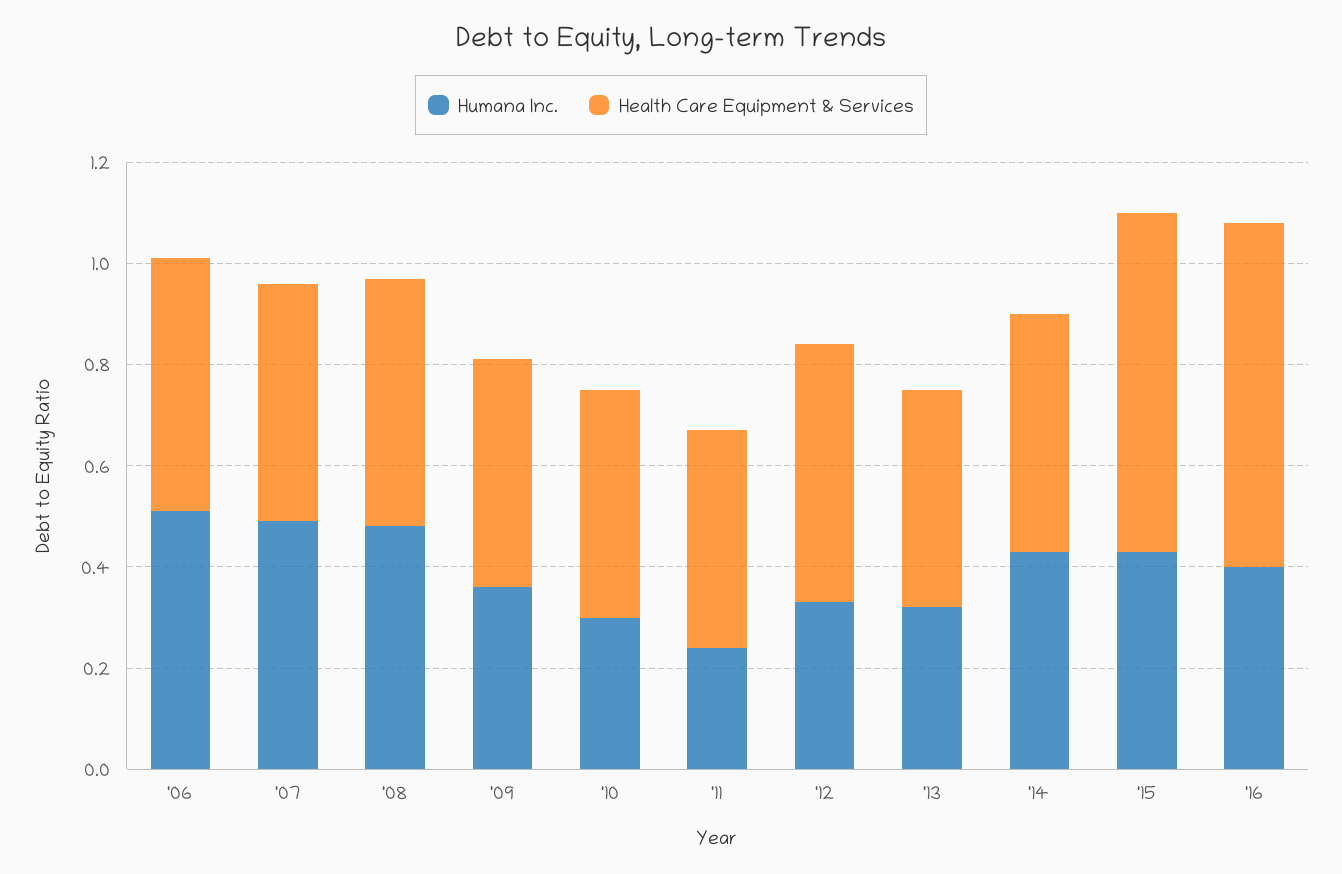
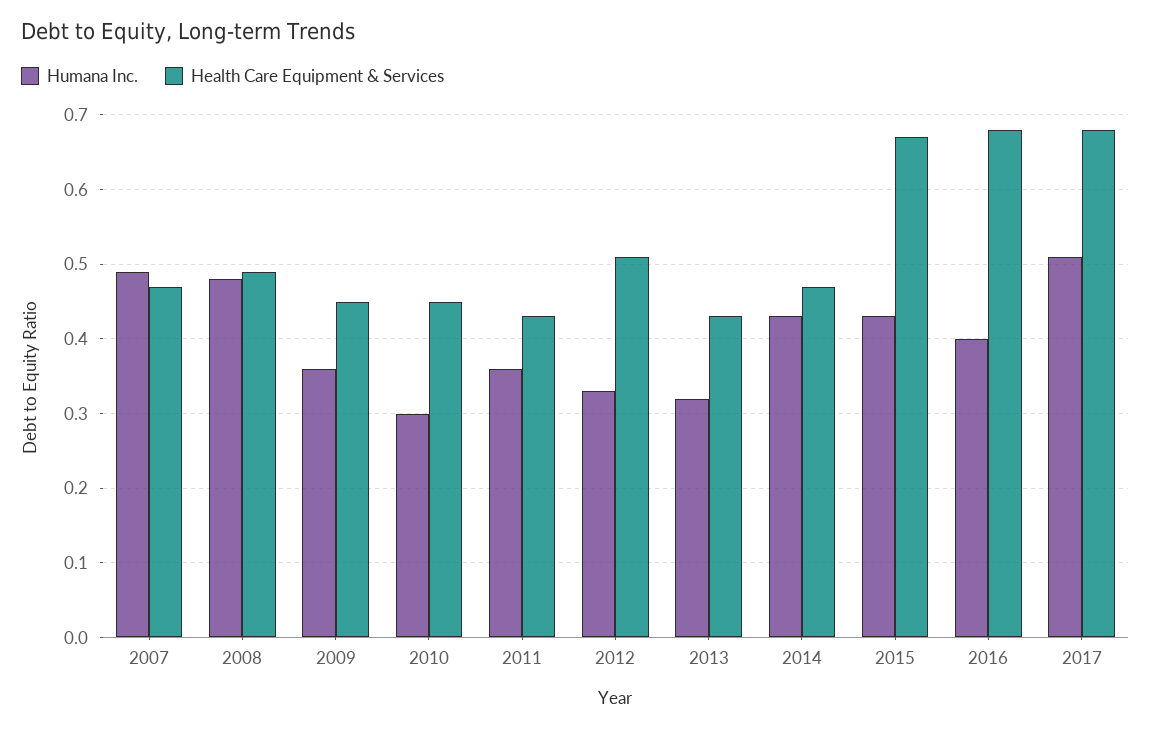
Humana Inc., '06: 0.5 -> none
Health Care Equipment & Services, '06: 0.5 -> none
Humana Inc., '11: 0.25 -> 0.36
Humana Inc., 2017: none -> 0.51
Health Care Equipment & Services, 2017: none -> 0.68

